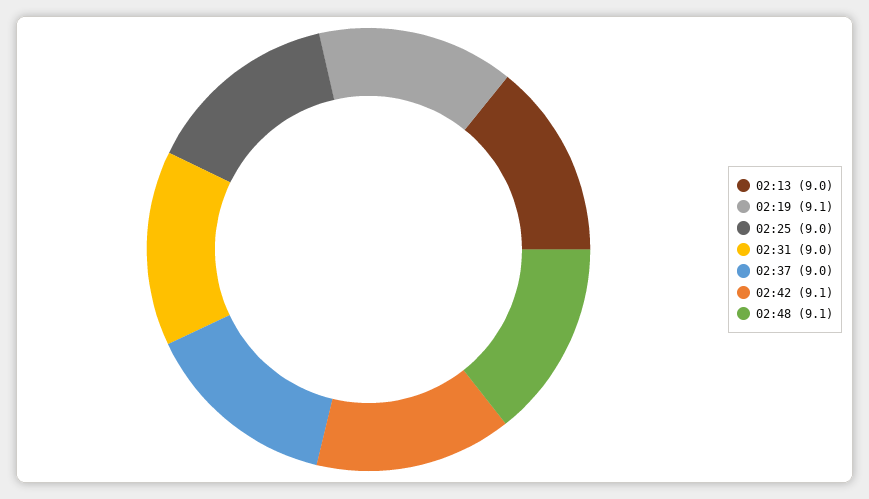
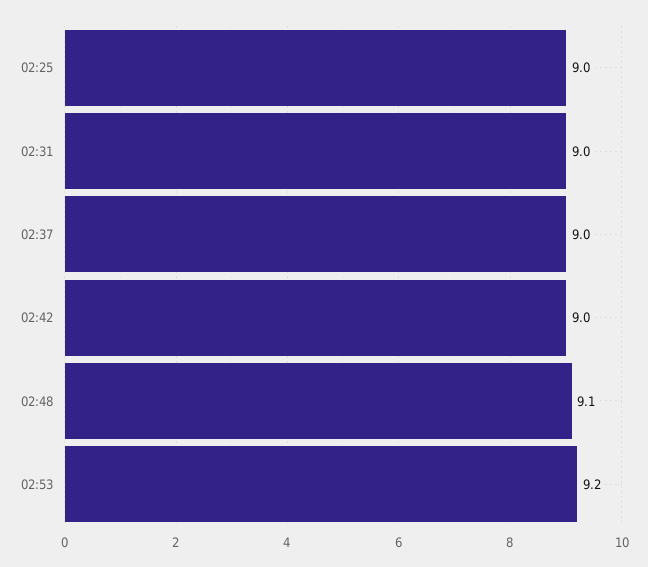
02:13: 9 -> none
02:19: 9.1 -> none
02:42: 9.1 -> 9
02:53: none -> 9.2

